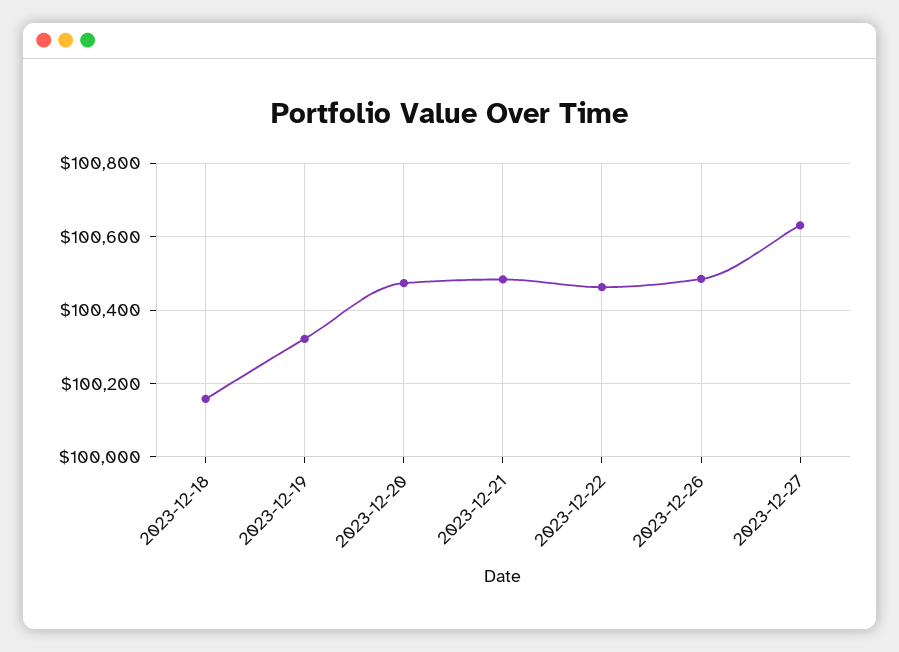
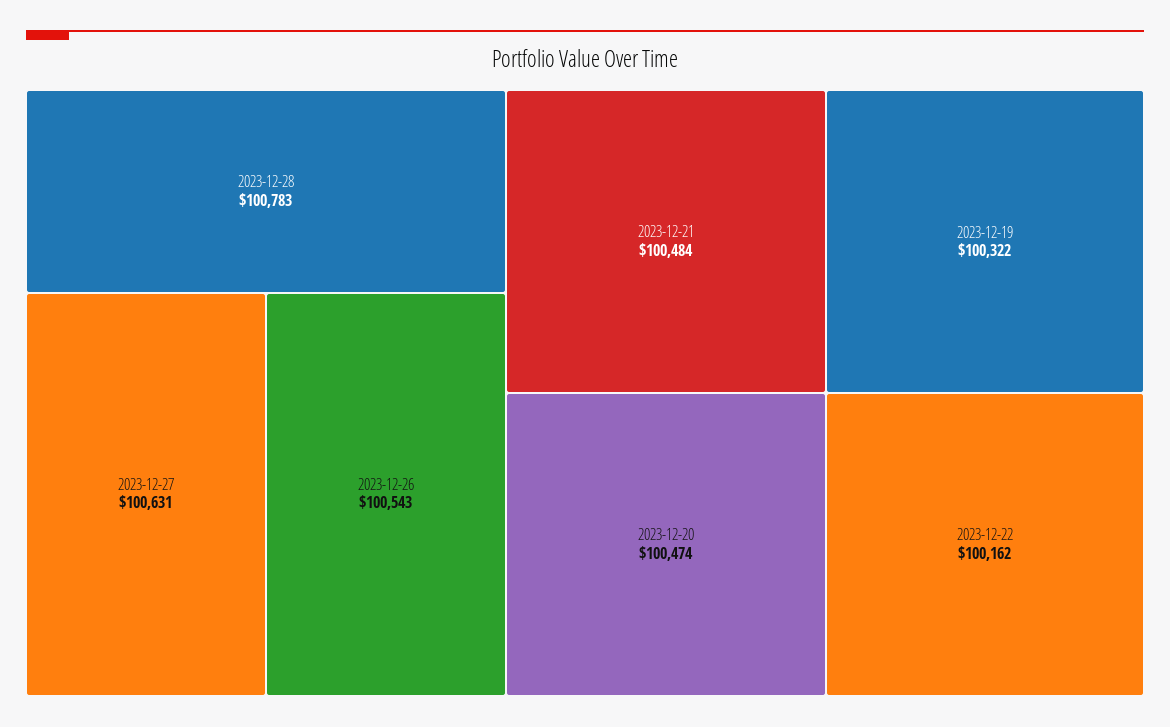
2023-12-18: 100160 -> none
2023-12-22: 100460 -> 100162
2023-12-26: 100480 -> 100543
2023-12-28: none -> 100783

